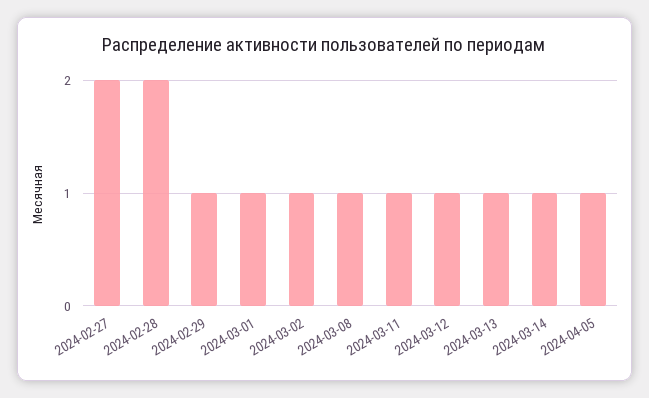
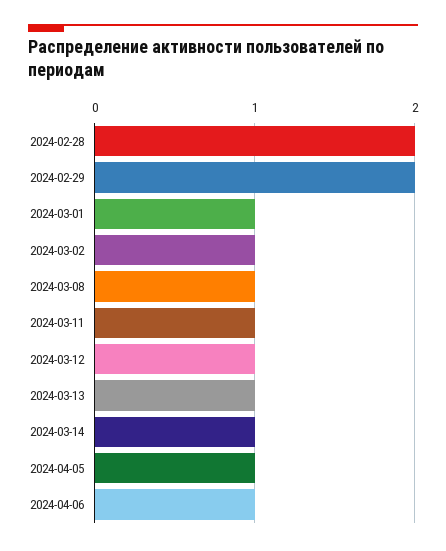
2024-02-27: 2 -> none
2024-02-29: 1 -> 2
2024-04-06: none -> 1

